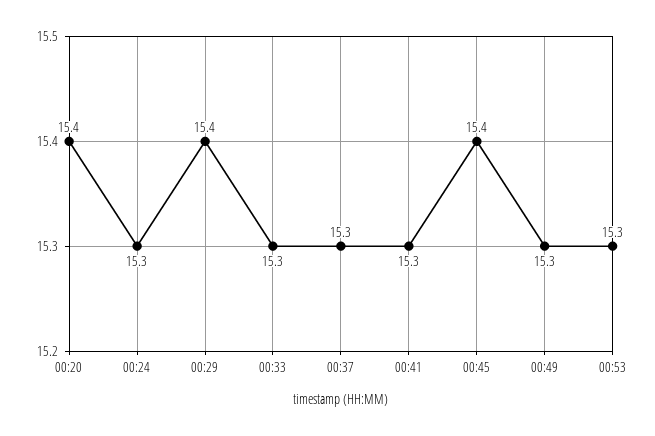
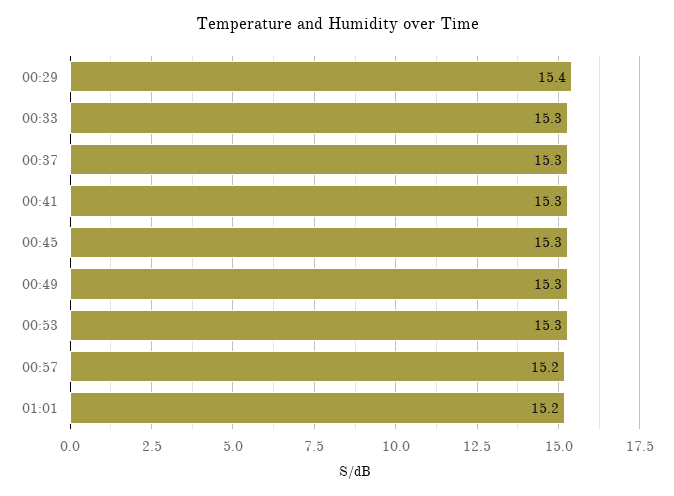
00:20: 15.4 -> none
00:24: 15.3 -> none
00:45: 15.4 -> 15.3
00:57: none -> 15.2
01:01: none -> 15.2

